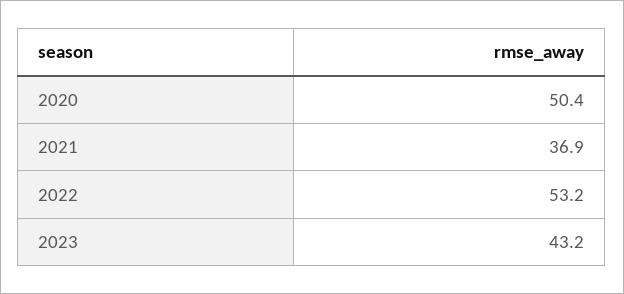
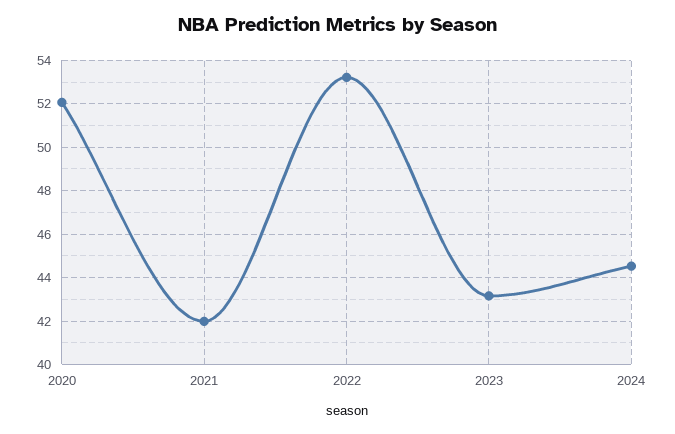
2020: 50.4 -> 52
2021: 36.9 -> 42
2024: none -> 44.5

